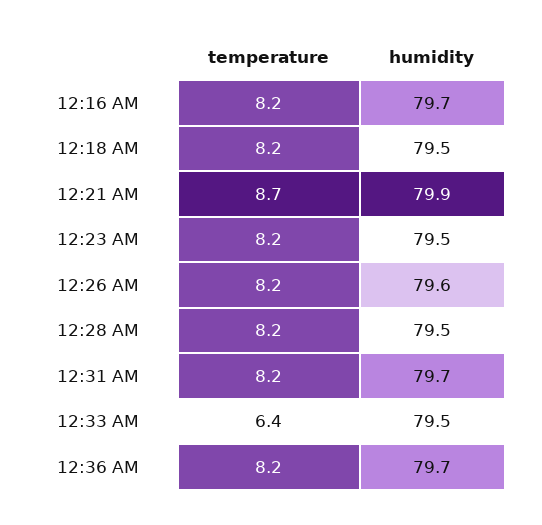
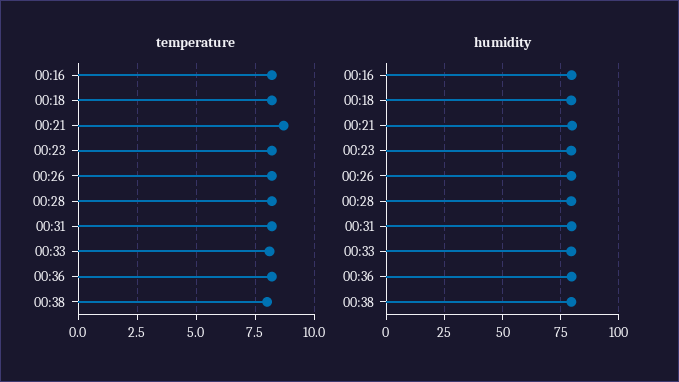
temperature, 12:33 AM: 6.4 -> 8
temperature, 00:38: none -> 8
humidity, 00:38: none -> 80

